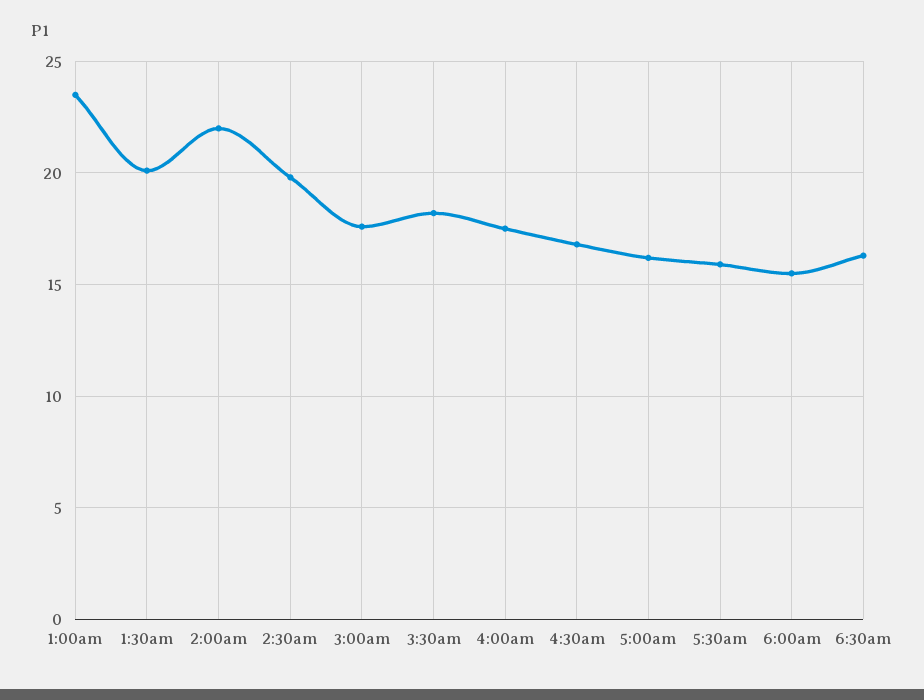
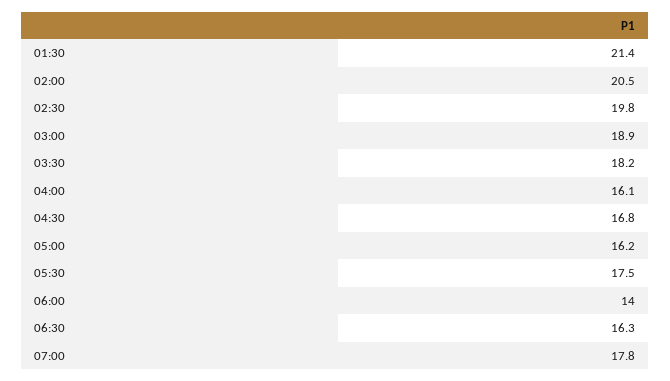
1:00am: 23.5 -> none
1:30am: 20 -> 21.4
2:00am: 22 -> 20.5
3:00am: 17.5 -> 18.9
4:00am: 17.5 -> 16.1
5:30am: 16 -> 17.5
6:00am: 15.5 -> 14
07:00: none -> 17.8

